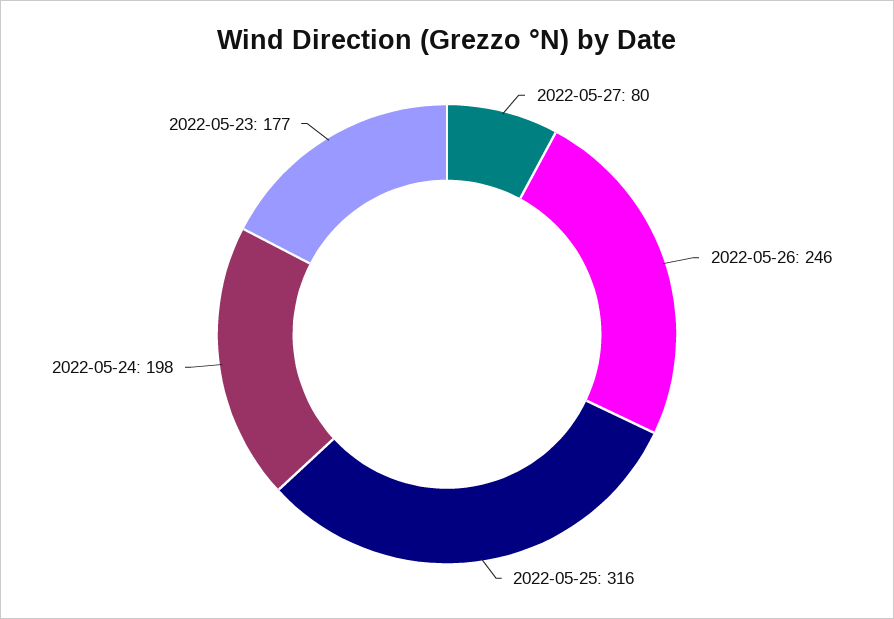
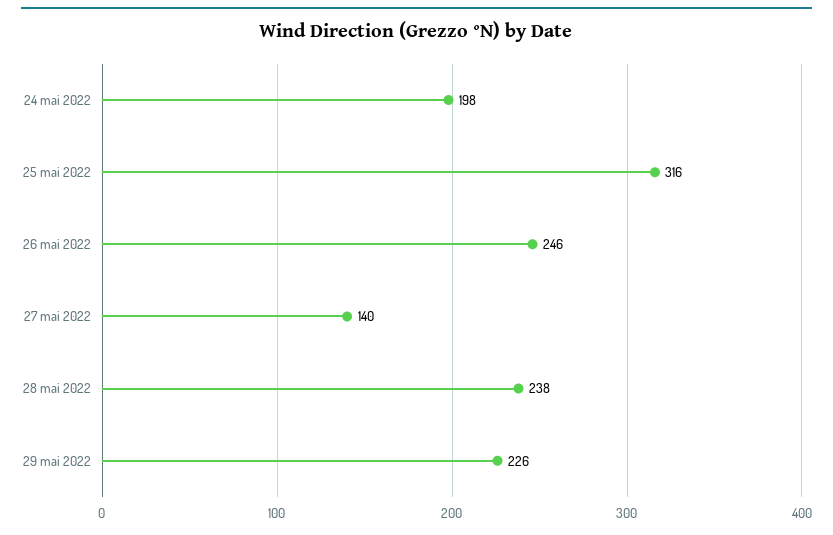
2022-05-27: 80 -> 140
2022-05-23: 177 -> none
28 mai 2022: none -> 238
29 mai 2022: none -> 226

